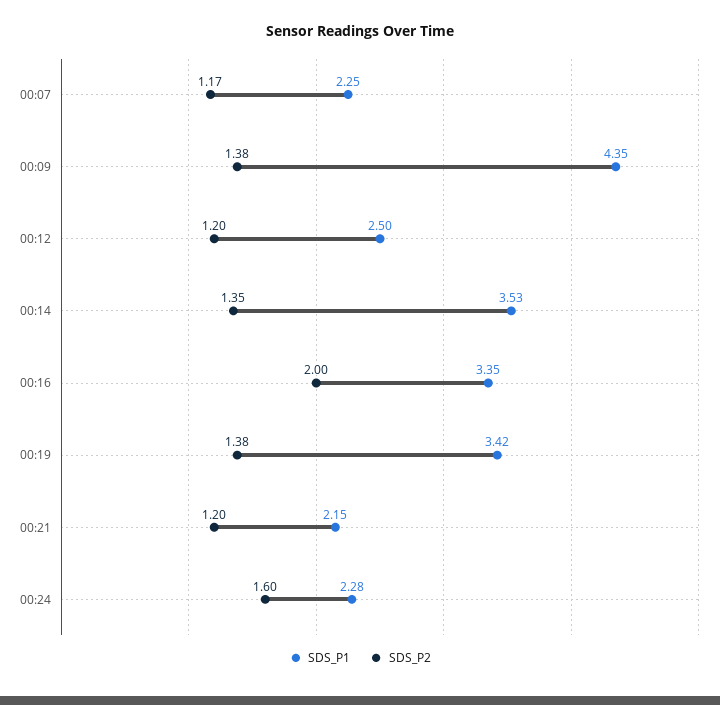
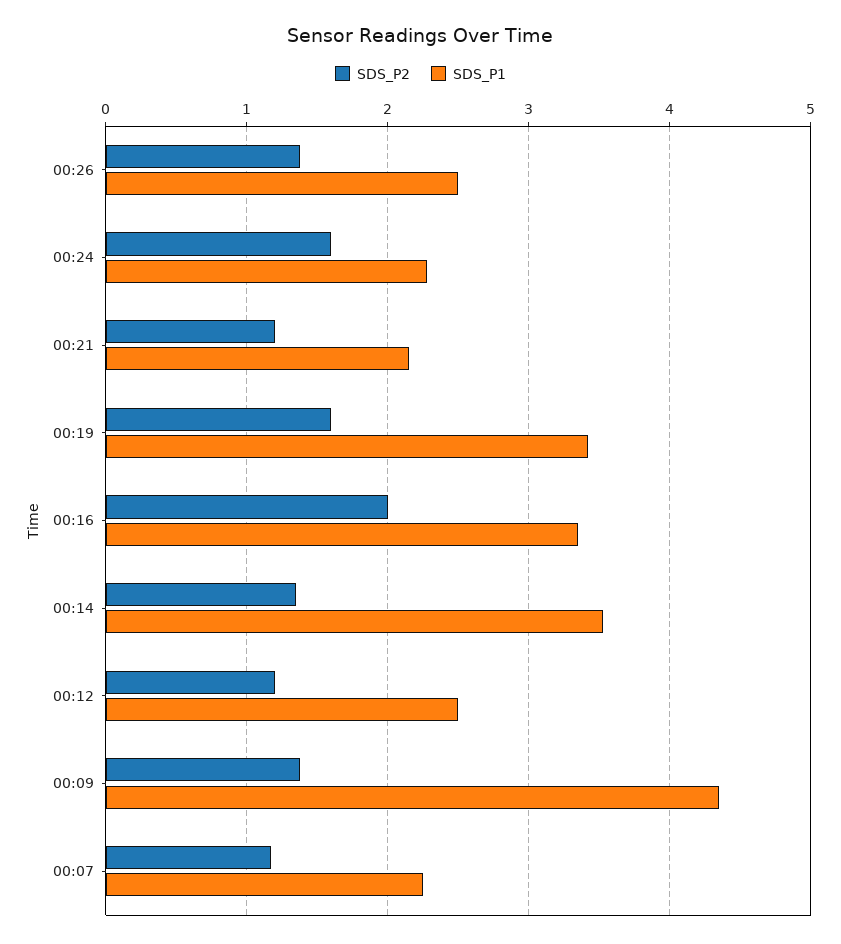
SDS_P2, 00:19: 1.38 -> 1.6
SDS_P2, 00:26: none -> 1.4
SDS_P1, 00:26: none -> 2.5

